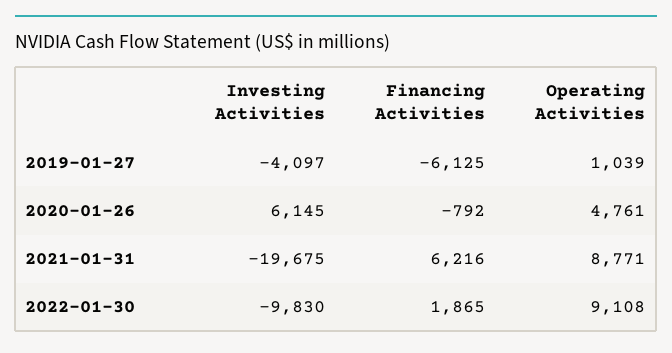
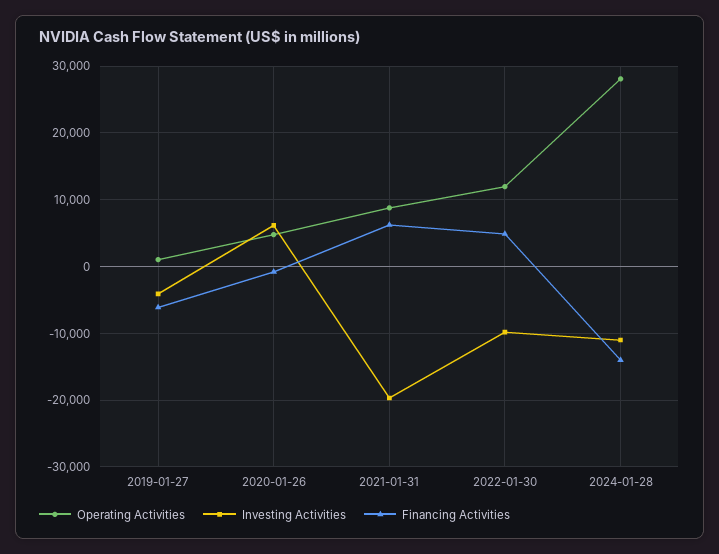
Financing Activities, 2022-01-30: 1865 -> 5000
Operating Activities, 2022-01-30: 9108 -> 12000
Operating Activities, 2024-01-28: none -> 28000
Investing Activities, 2024-01-28: none -> -11000
Financing Activities, 2024-01-28: none -> -14000

